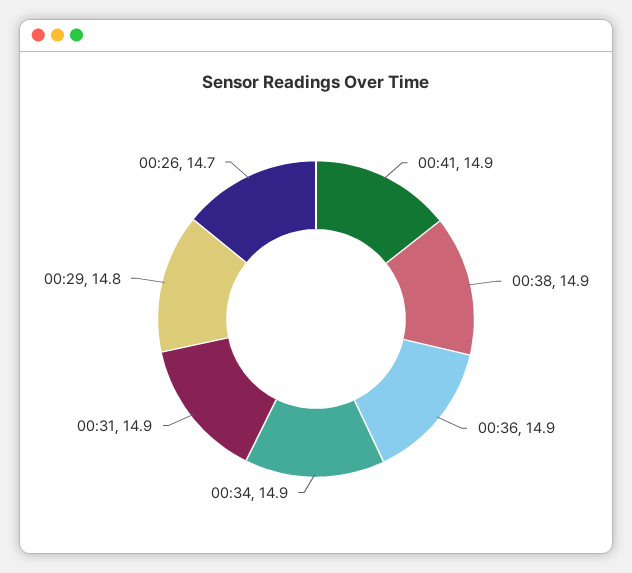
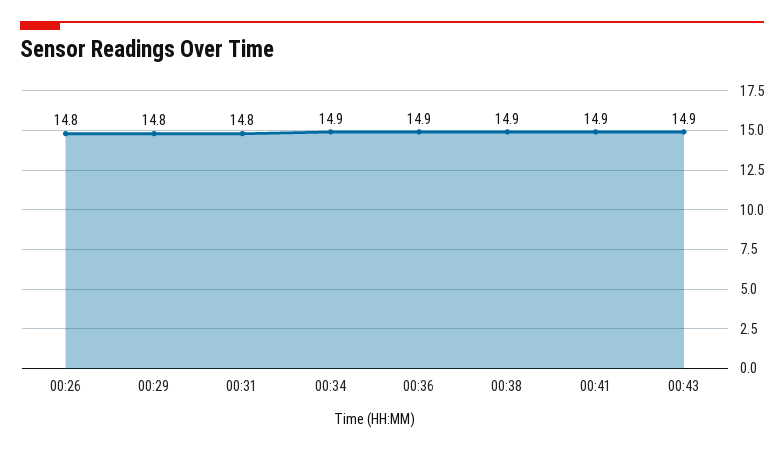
00:31: 14.9 -> 14.8
00:26: 14.7 -> 14.8
00:43: none -> 14.9

